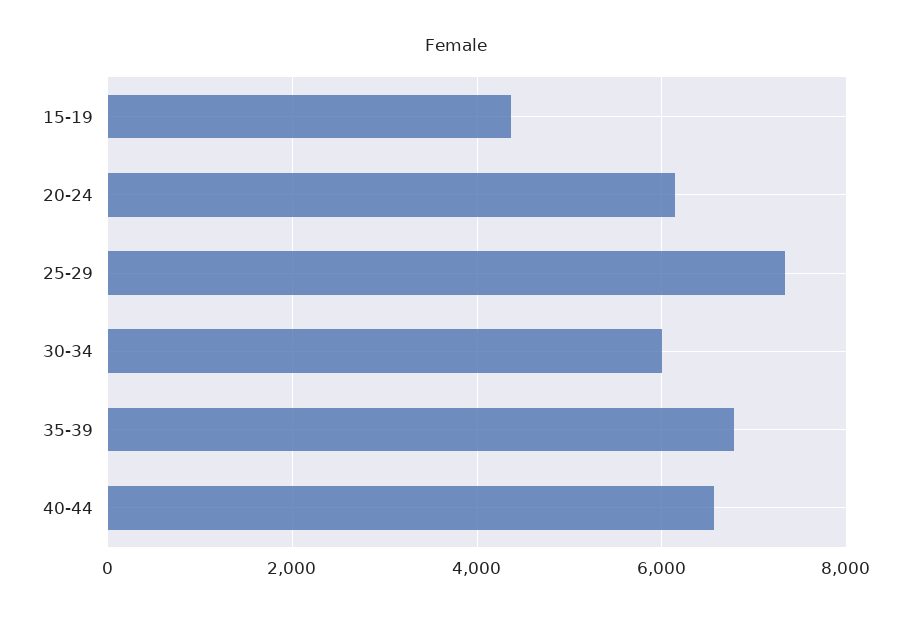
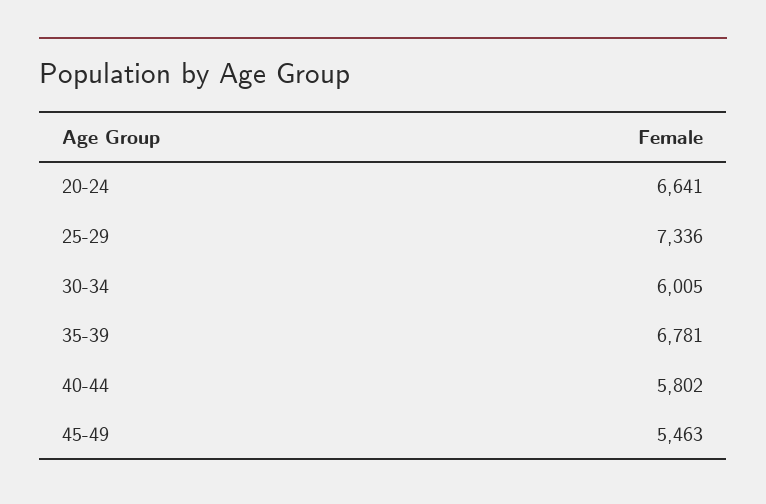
15-19: 4400 -> none
20-24: 6200 -> 6641
40-44: 6600 -> 5802
45-49: none -> 5463

